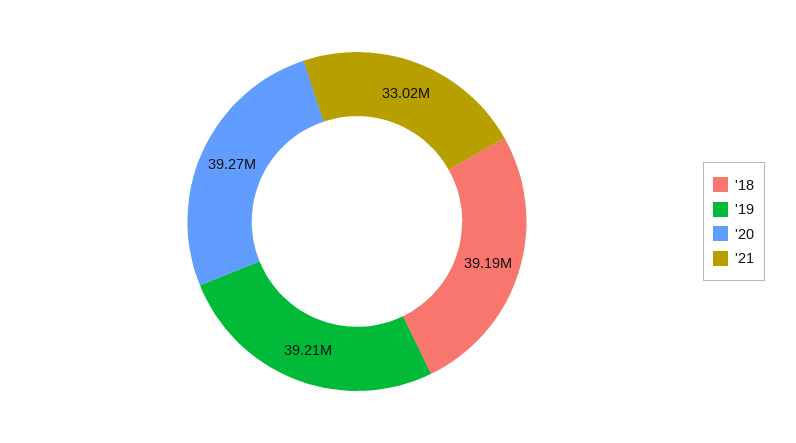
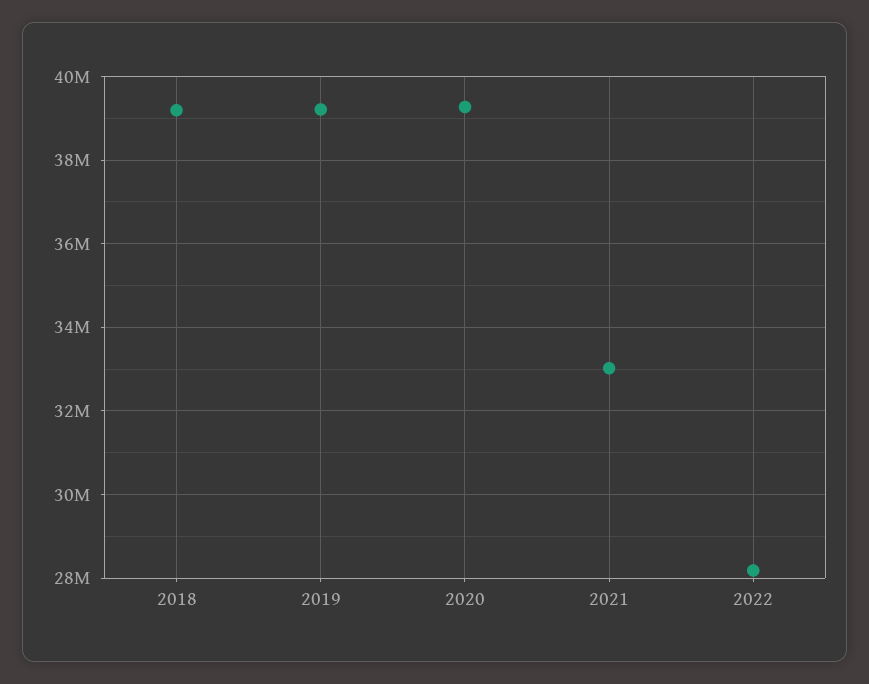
2022: none -> 28200000

